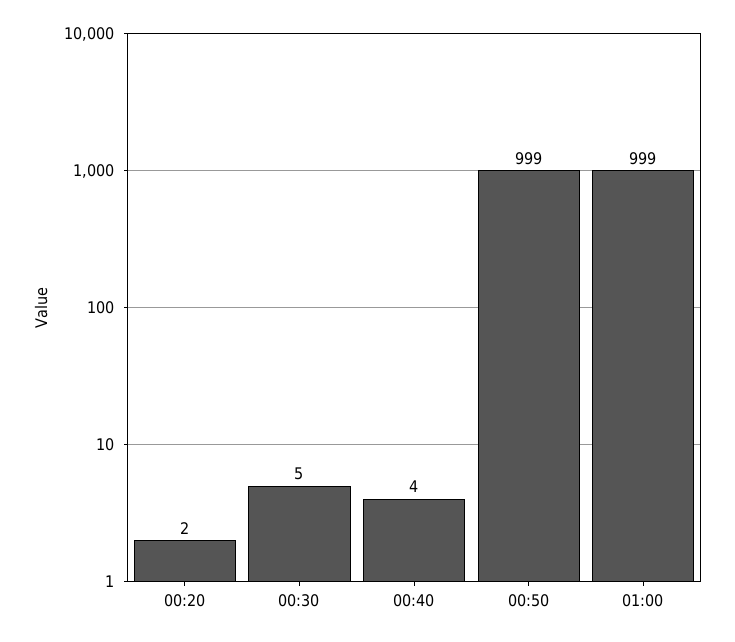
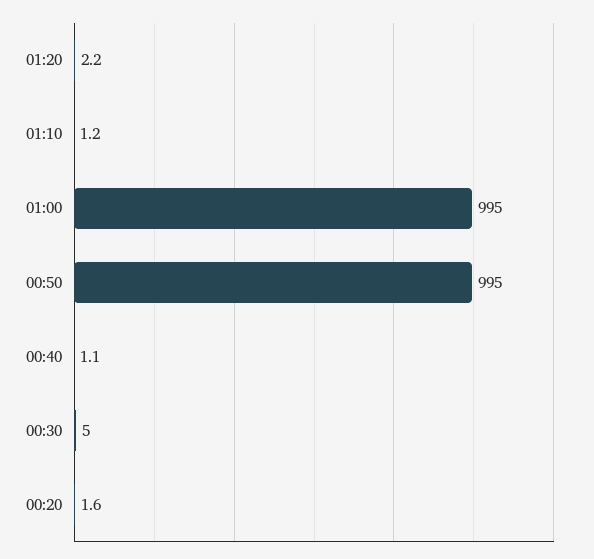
00:40: 4 -> 1.1
00:50: 999 -> 995
01:00: 999 -> 995
01:20: none -> 2.2
01:10: none -> 1.2

